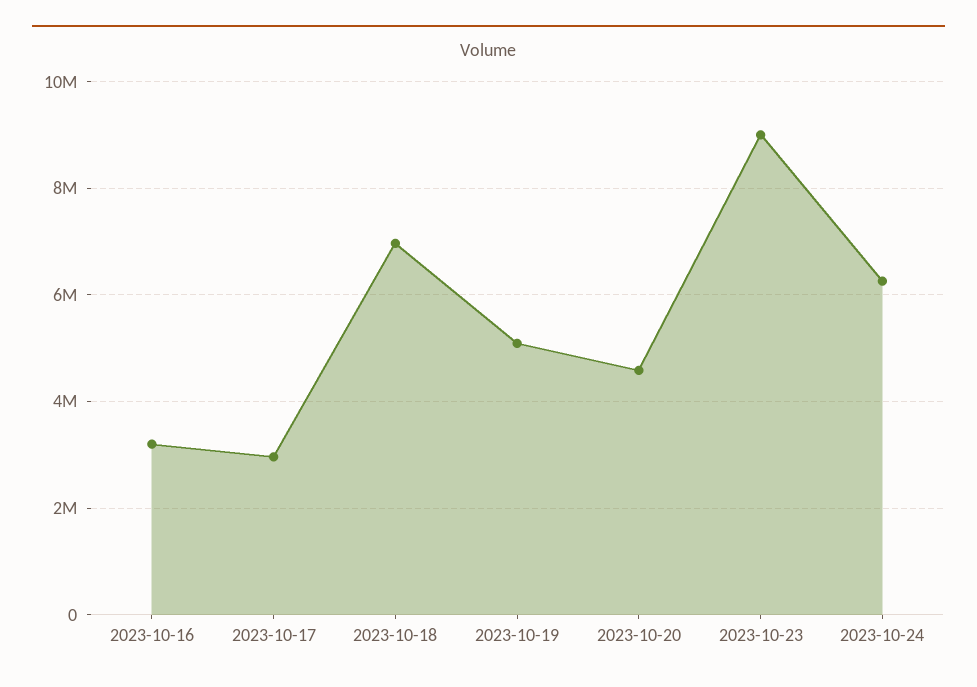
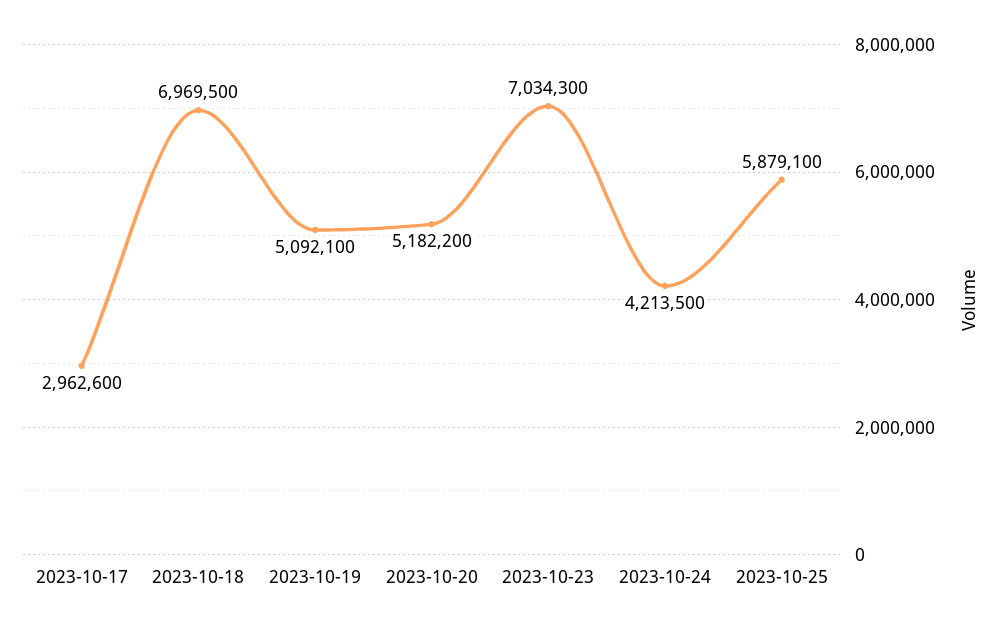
2023-10-16: 3200000 -> none
2023-10-20: 4600000 -> 5182200
2023-10-23: 9000000 -> 7034300
2023-10-24: 6200000 -> 4213500
2023-10-25: none -> 5879100

